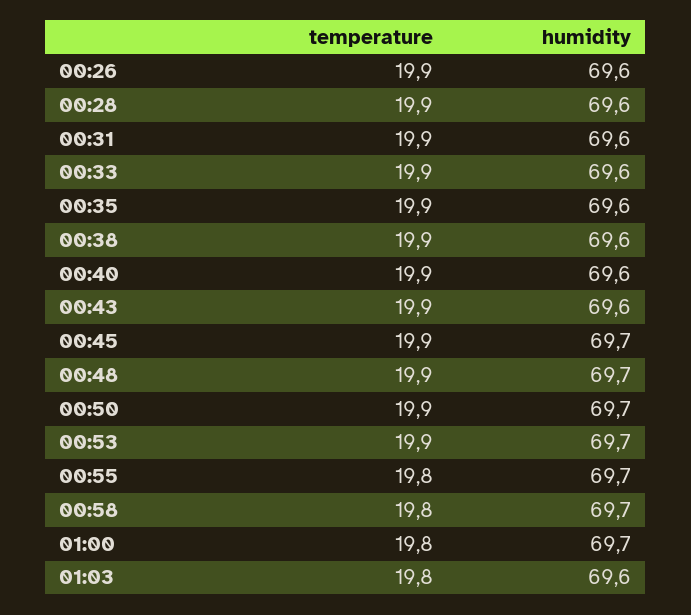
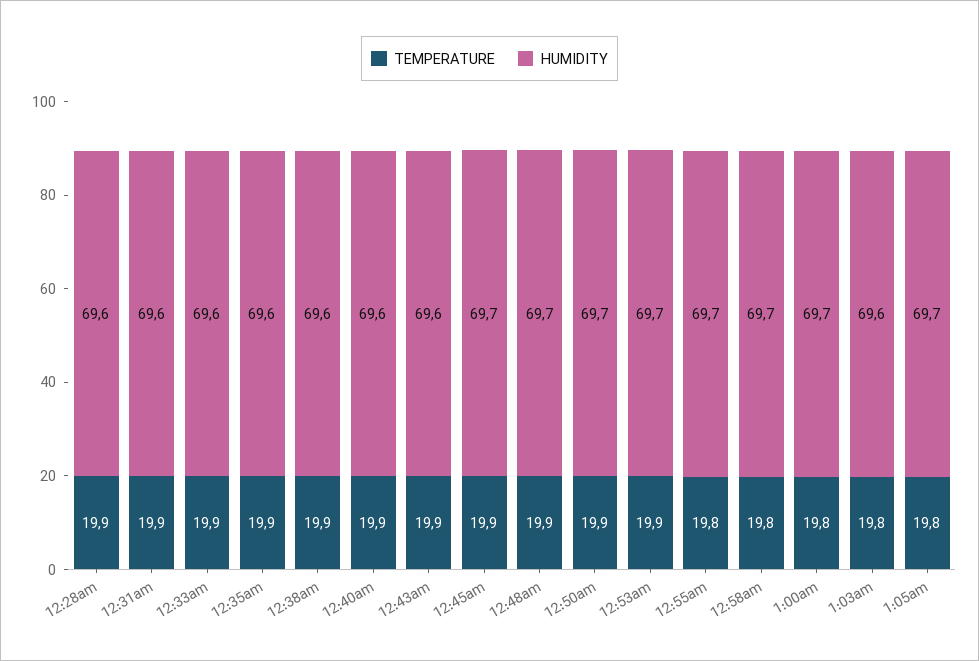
temperature, 00:26: 19.9 -> none
humidity, 00:26: 69.6 -> none
temperature, 1:05am: none -> 19.8
humidity, 1:05am: none -> 69.7

